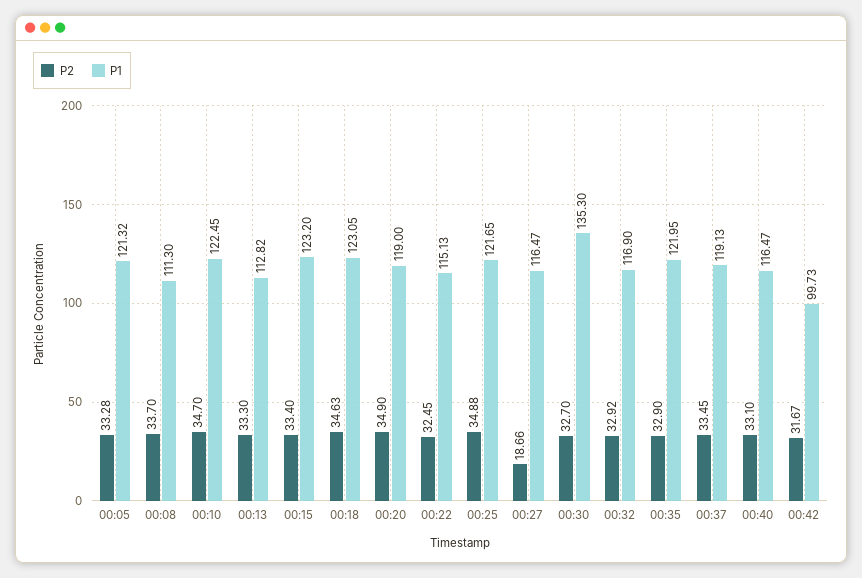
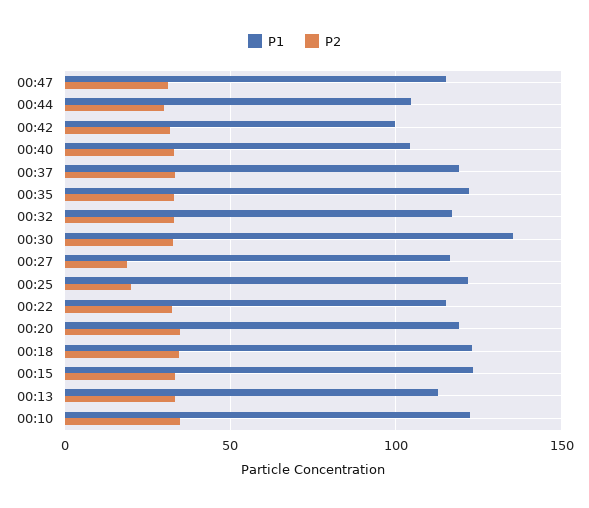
P2, 00:05: 33.28 -> none
P1, 00:05: 121.32 -> none
P2, 00:08: 33.7 -> none
P1, 00:08: 111.3 -> none
P2, 00:25: 34.88 -> 20
P1, 00:40: 116.47 -> 105
P1, 00:47: none -> 115
P2, 00:47: none -> 30
P1, 00:44: none -> 105
P2, 00:44: none -> 30

